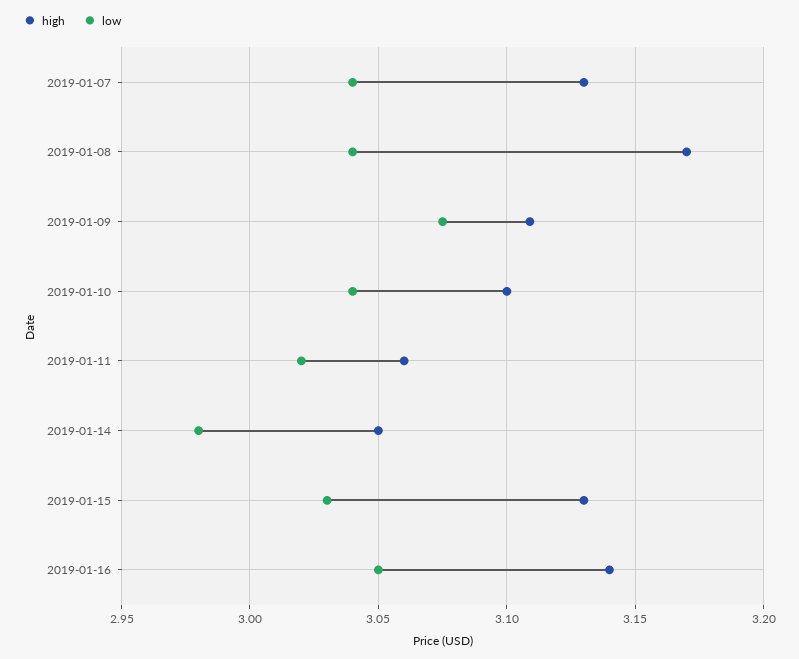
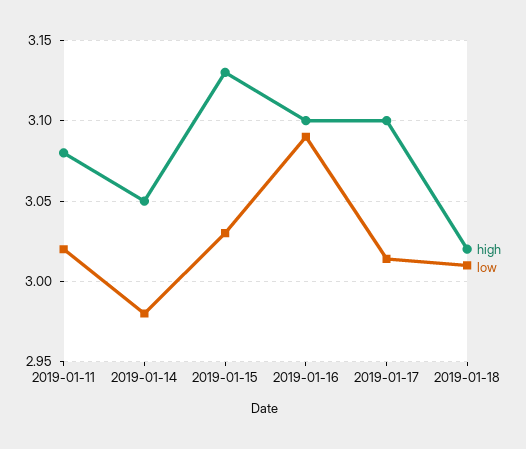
high, 2019-01-07: 3.13 -> none
low, 2019-01-07: 3.04 -> none
high, 2019-01-08: 3.17 -> none
low, 2019-01-08: 3.04 -> none
high, 2019-01-09: 3.11 -> none
low, 2019-01-09: 3.075 -> none
high, 2019-01-10: 3.1 -> none
low, 2019-01-10: 3.04 -> none
high, 2019-01-11: 3.06 -> 3.08
high, 2019-01-16: 3.14 -> 3.1
low, 2019-01-16: 3.05 -> 3.09
high, 2019-01-17: none -> 3.1
low, 2019-01-17: none -> 3.015
high, 2019-01-18: none -> 3.02
low, 2019-01-18: none -> 3.01

